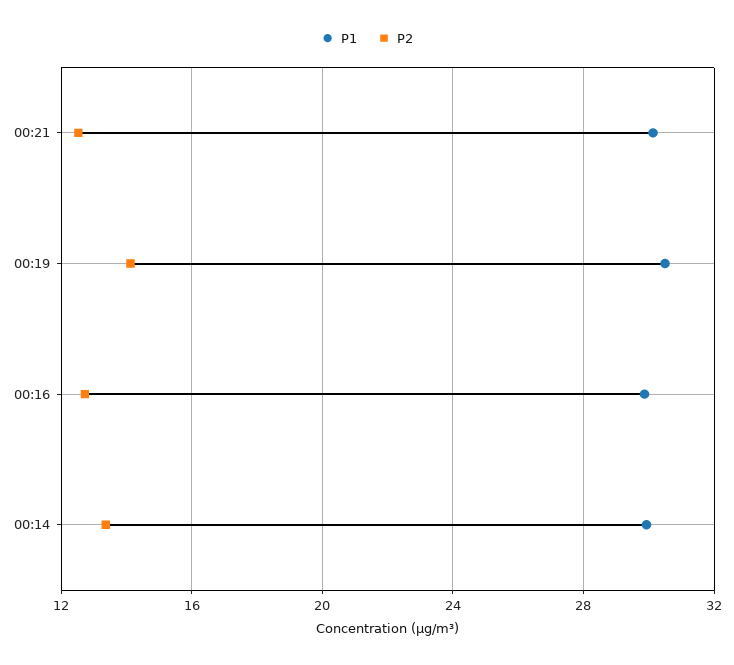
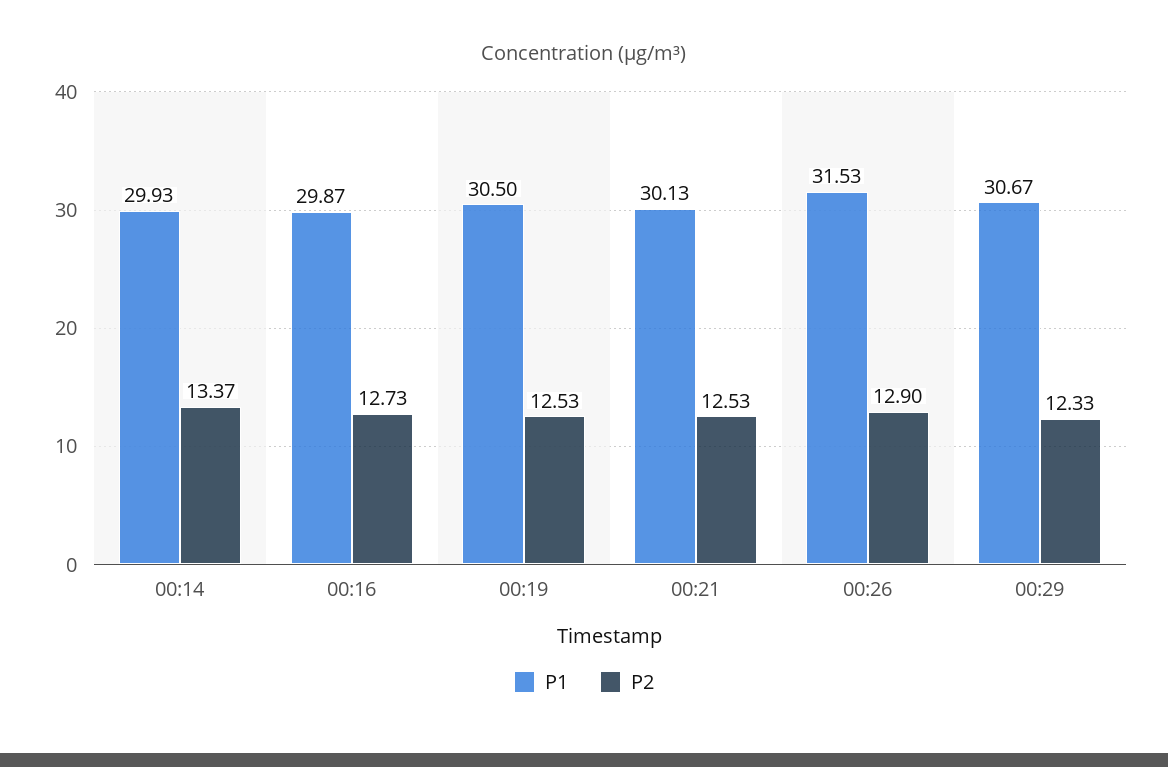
P2, 00:19: 14 -> 12.53
P1, 00:26: none -> 31.53
P2, 00:26: none -> 12.9
P1, 00:29: none -> 30.67
P2, 00:29: none -> 12.33

